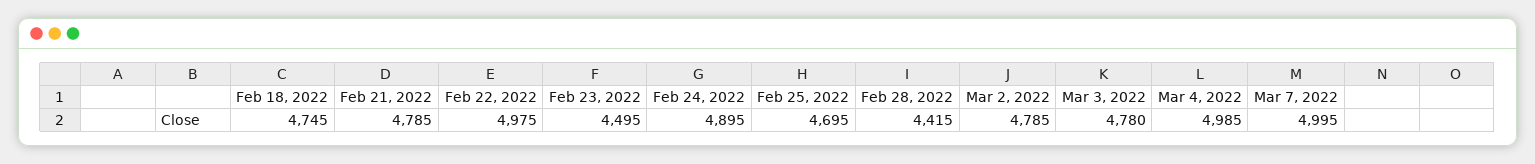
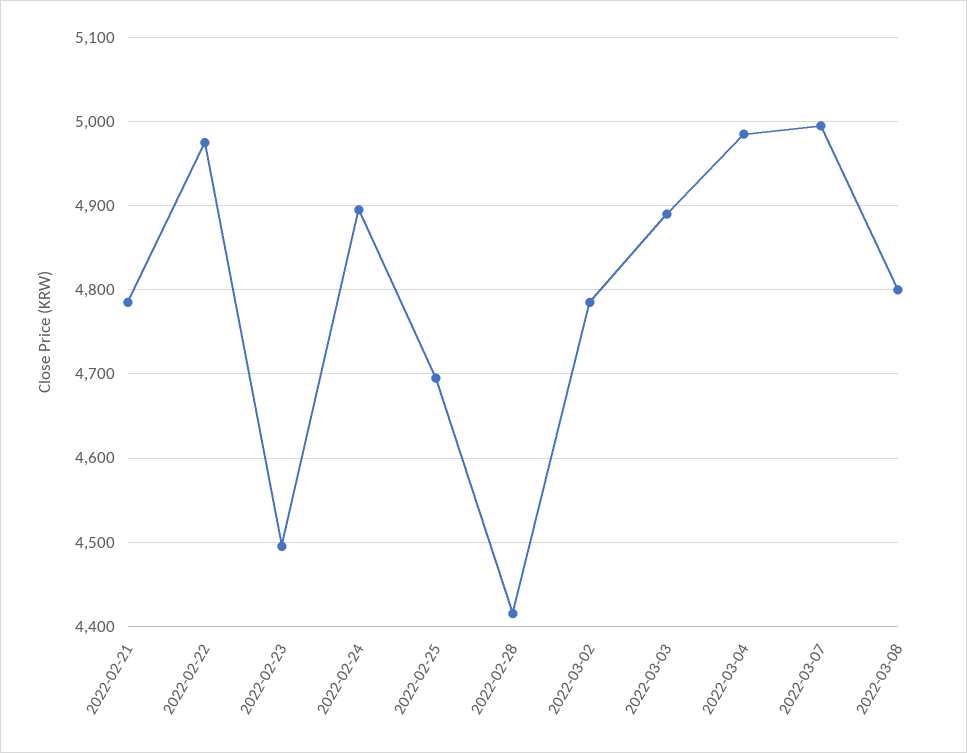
Feb 18, 2022: 4745 -> none
Mar 3, 2022: 4780 -> 4890
2022-03-08: none -> 4800

